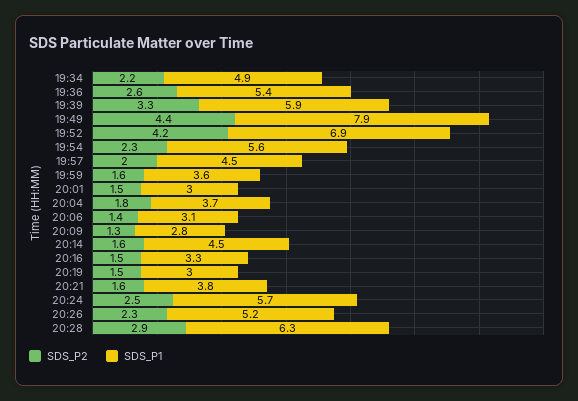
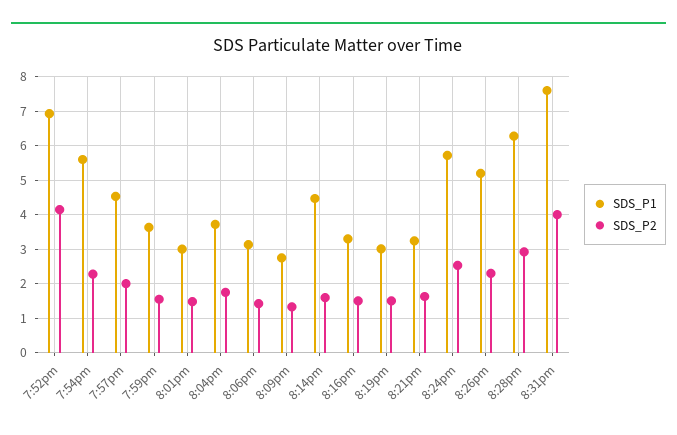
SDS_P2, 19:34: 2.2 -> none
SDS_P1, 19:34: 4.9 -> none
SDS_P2, 19:36: 2.6 -> none
SDS_P1, 19:36: 5.4 -> none
SDS_P2, 19:39: 3.3 -> none
SDS_P1, 19:39: 5.9 -> none
SDS_P2, 19:49: 4.4 -> none
SDS_P1, 19:49: 7.9 -> none
SDS_P1, 20:21: 3.8 -> 3.2
SDS_P1, 8:31pm: none -> 7.6
SDS_P2, 8:31pm: none -> 4

